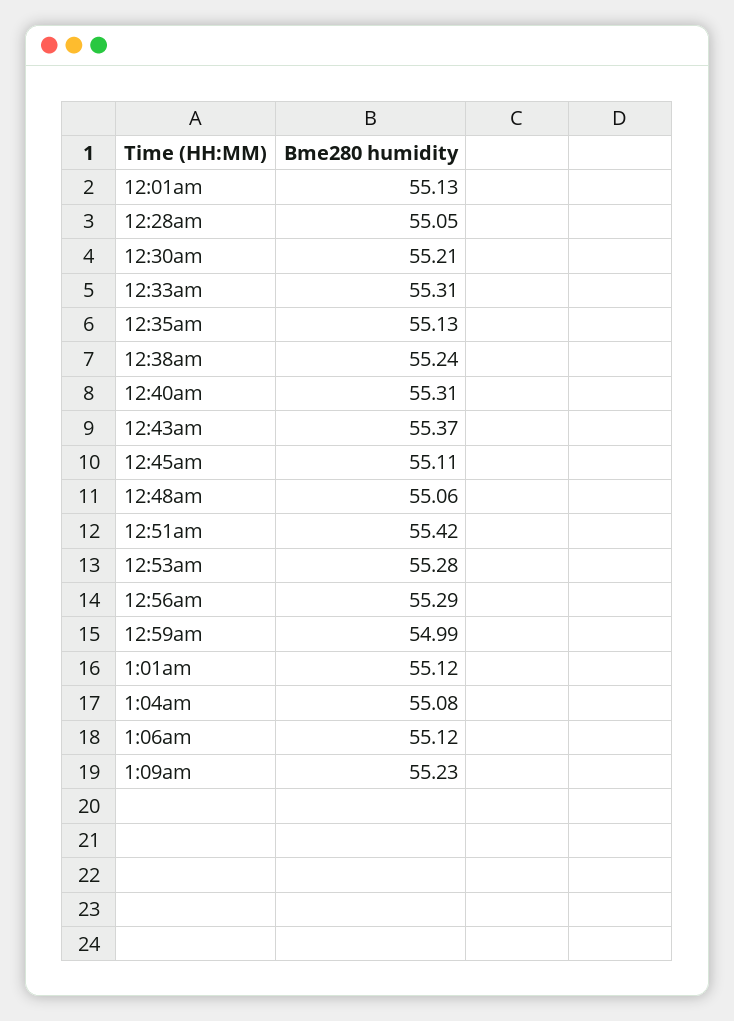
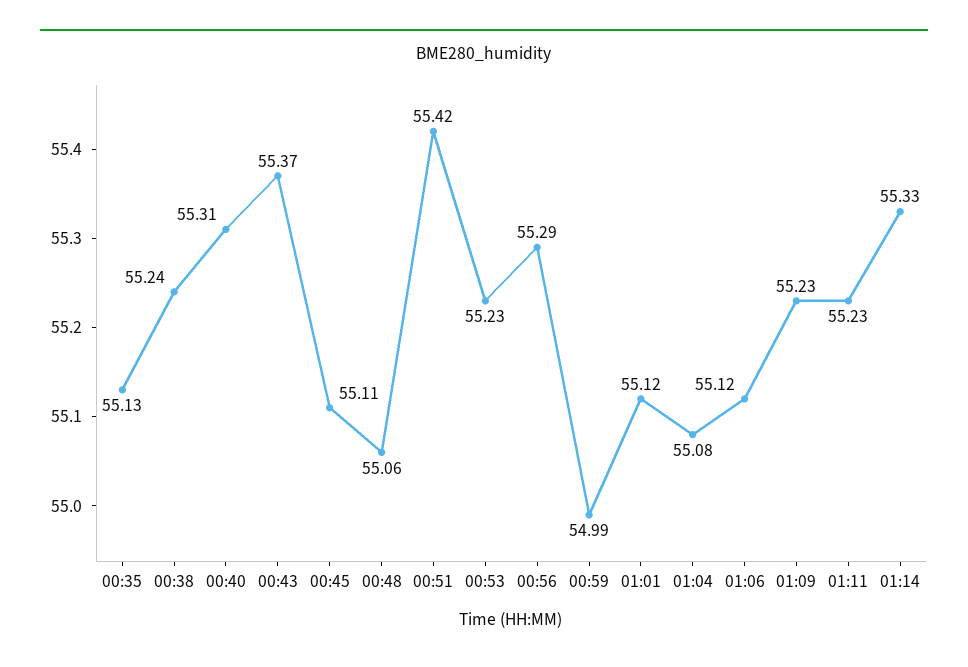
12:01am: 55.13 -> none
12:28am: 55.05 -> none
12:30am: 55.21 -> none
12:33am: 55.31 -> none
12:53am: 55.28 -> 55.23
01:11: none -> 55.23
01:14: none -> 55.33

